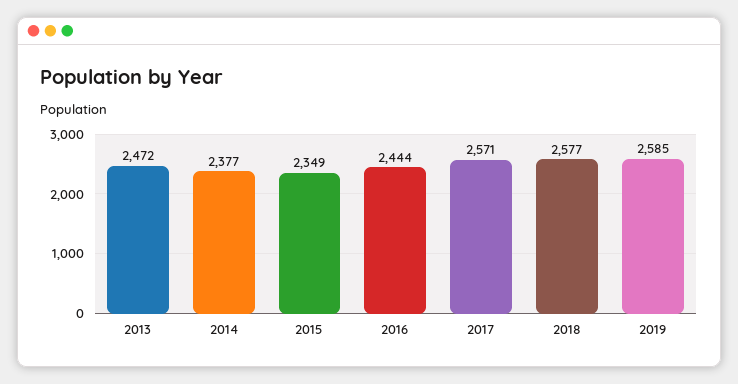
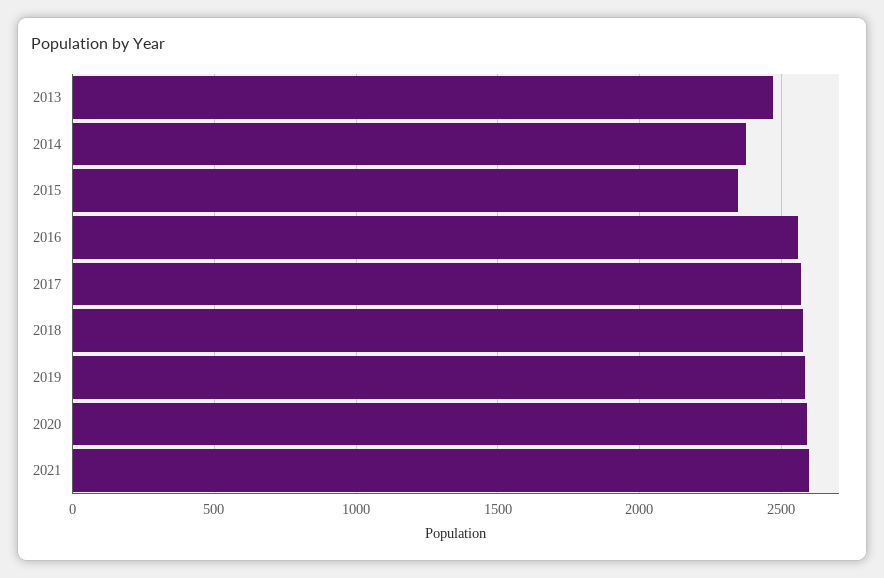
2016: 2444 -> 2550
2020: none -> 2600
2021: none -> 2600

